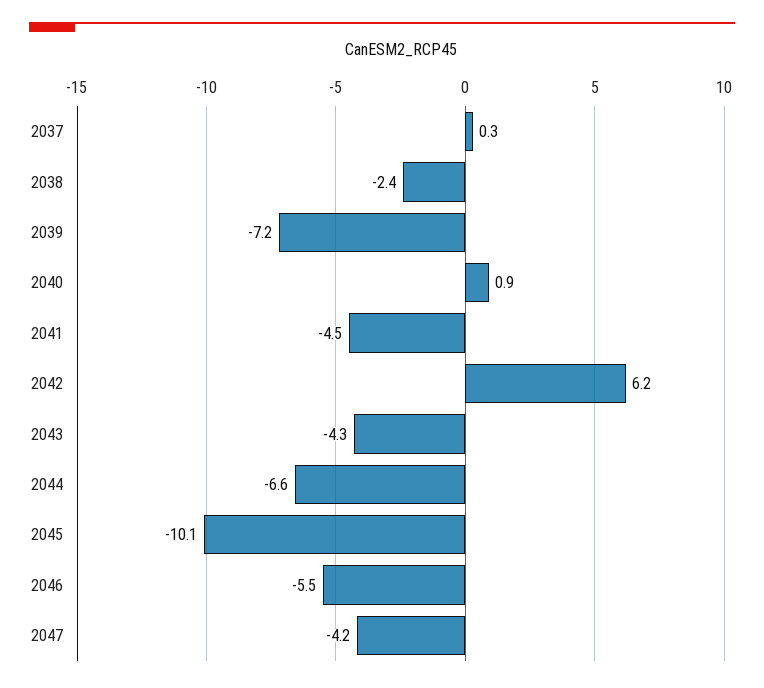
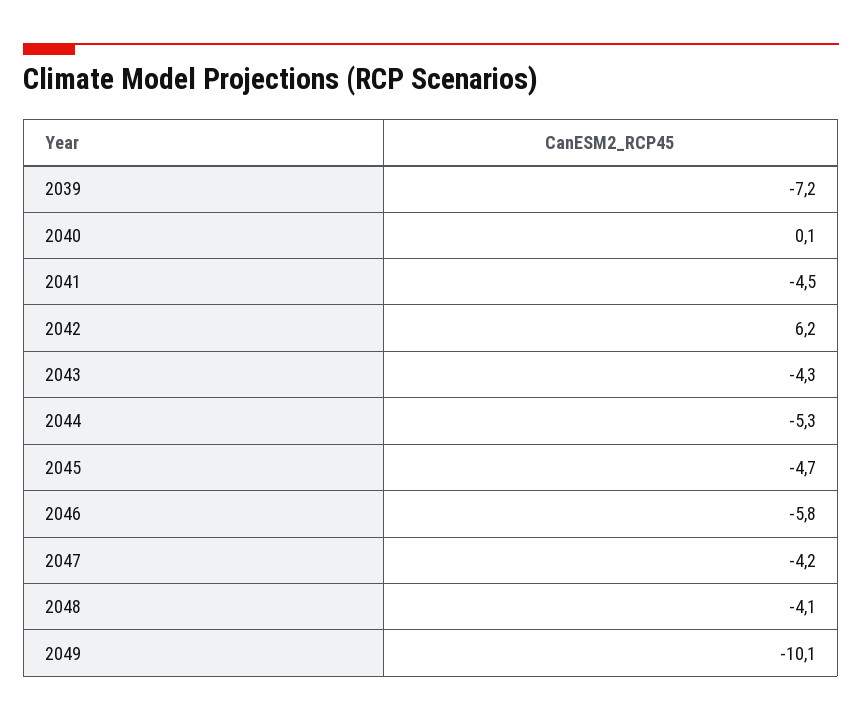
2037: 0.3 -> none
2038: -2.4 -> none
2040: 0.9 -> 0.1
2044: -6.6 -> -5.3
2045: -10.1 -> -4.7
2046: -5.5 -> -5.8
2048: none -> -4.1
2049: none -> -10.1

